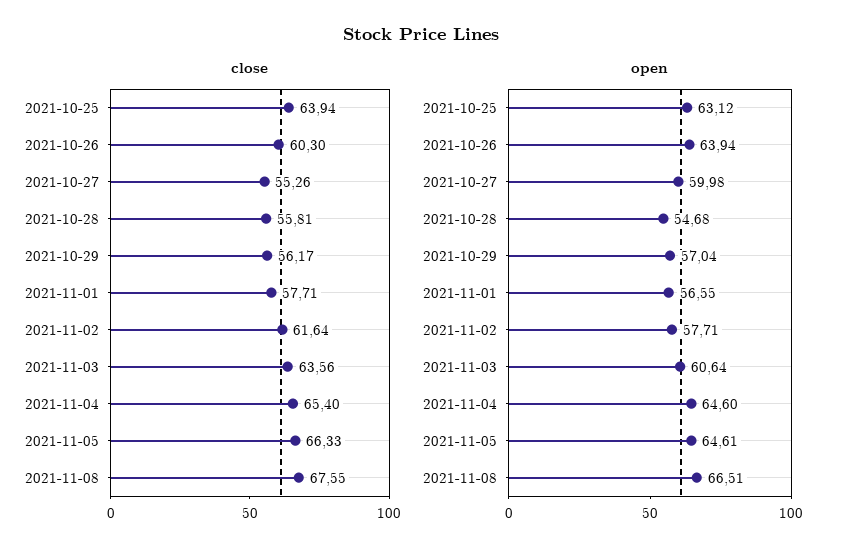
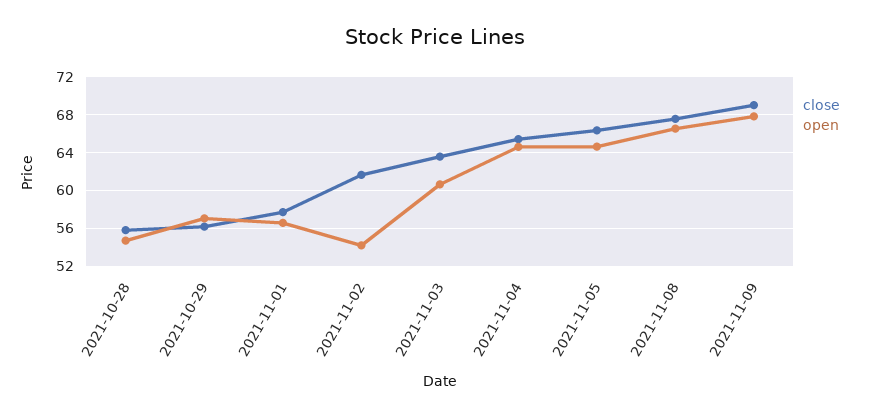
close, 2021-10-25: 63.94 -> none
close, 2021-10-26: 60.3 -> none
close, 2021-10-27: 55.26 -> none
open, 2021-10-25: 63.12 -> none
open, 2021-10-26: 63.94 -> none
open, 2021-10-27: 59.98 -> none
open, 2021-11-02: 57.71 -> 54
close, 2021-11-09: none -> 69
open, 2021-11-09: none -> 68

